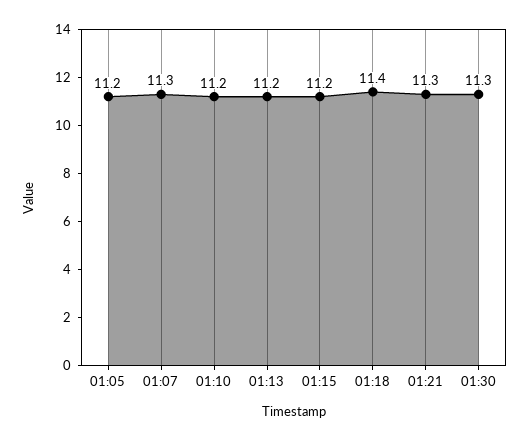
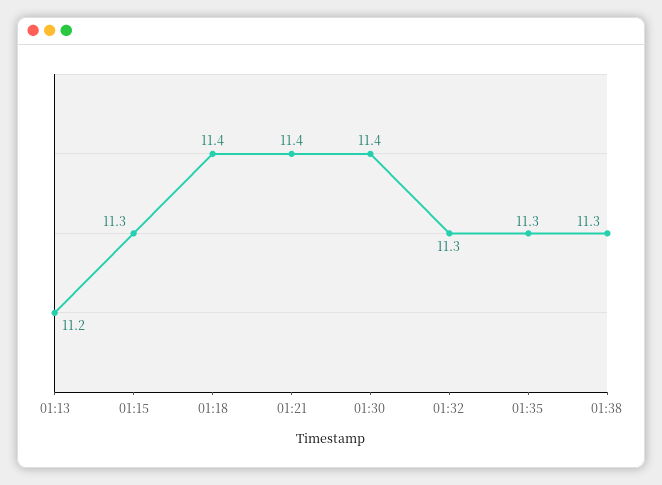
01:05: 11.2 -> none
01:07: 11.3 -> none
01:10: 11.2 -> none
01:15: 11.2 -> 11.3
01:21: 11.3 -> 11.4
01:30: 11.3 -> 11.4
01:32: none -> 11.3
01:35: none -> 11.3
01:38: none -> 11.3

